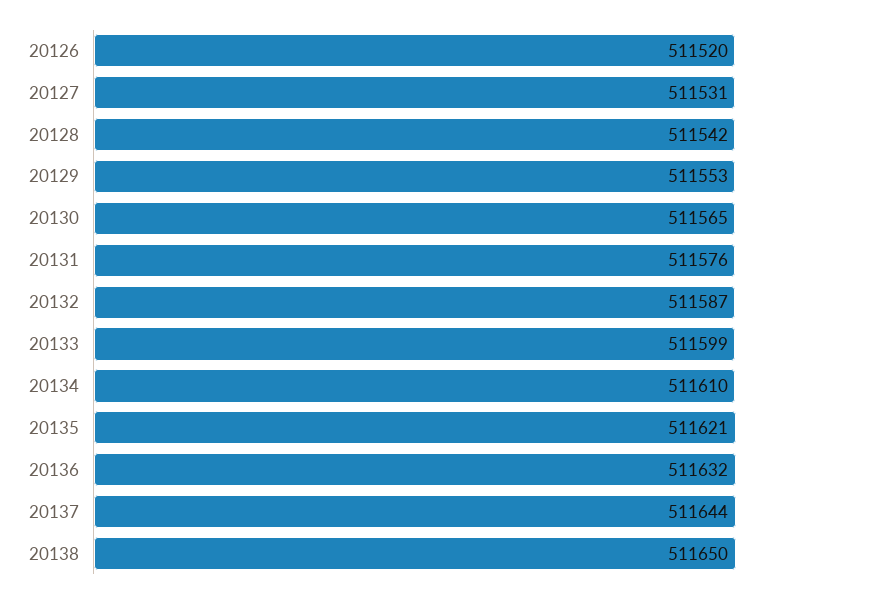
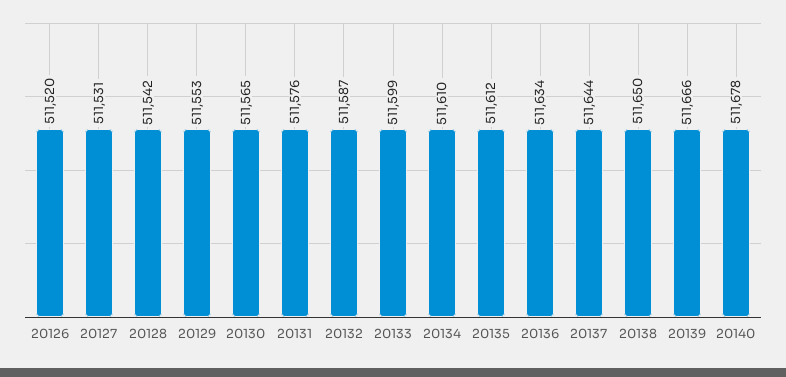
20135: 511621 -> 511612
20136: 511632 -> 511634
20139: none -> 511666
20140: none -> 511678

